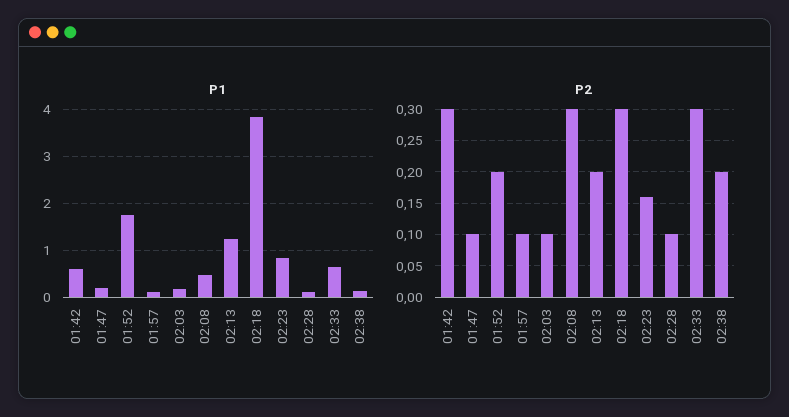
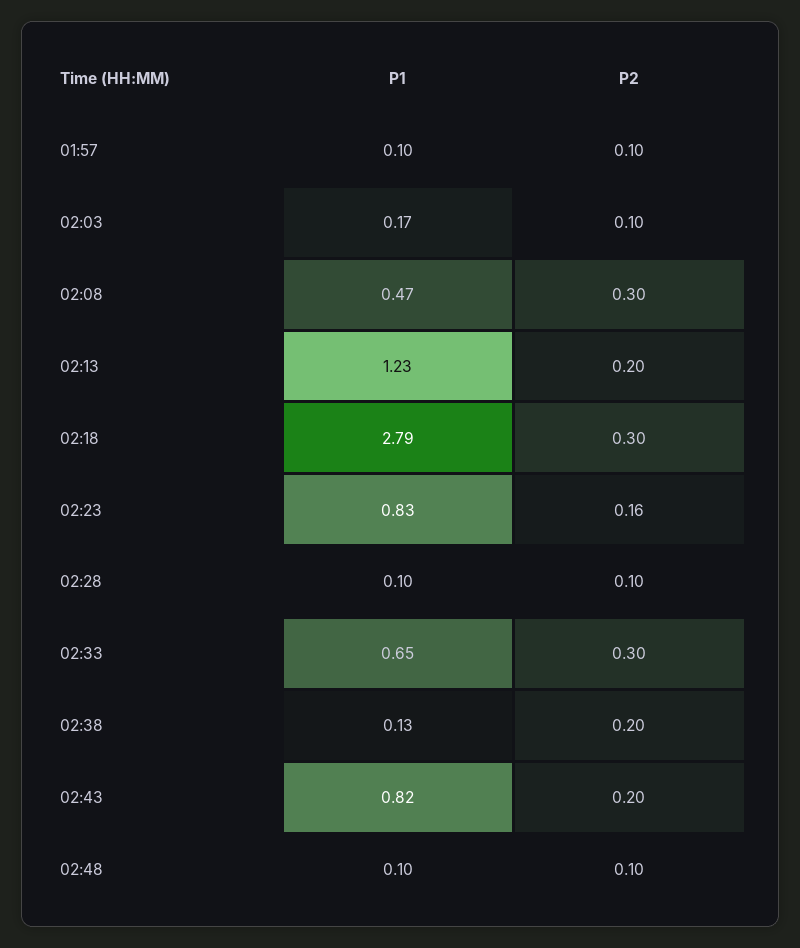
P1, 01:42: 0.6 -> none
P1, 01:47: 0.2 -> none
P1, 01:52: 1.8 -> none
P1, 02:18: 3.8 -> 2.79
P2, 01:42: 0.3 -> none
P2, 01:47: 0.1 -> none
P2, 01:52: 0.2 -> none
P1, 02:43: none -> 0.82
P2, 02:43: none -> 0.2
P1, 02:48: none -> 0.1
P2, 02:48: none -> 0.1

